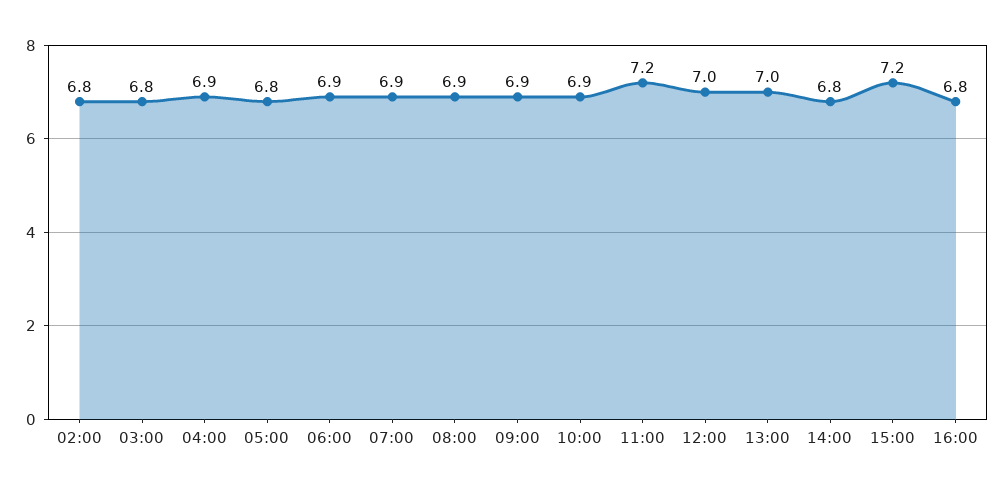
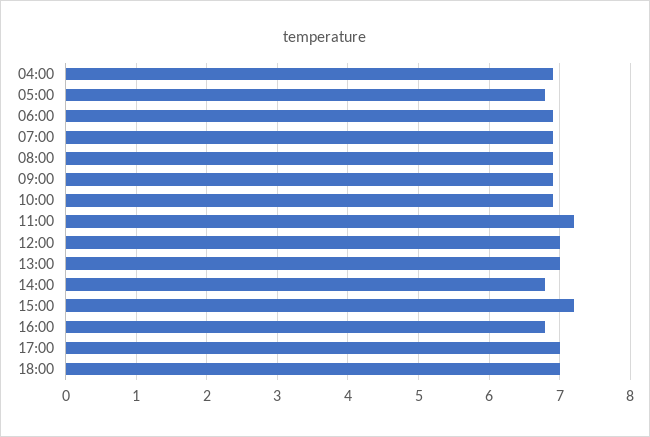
02:00: 6.8 -> none
03:00: 6.8 -> none
17:00: none -> 7
18:00: none -> 7

